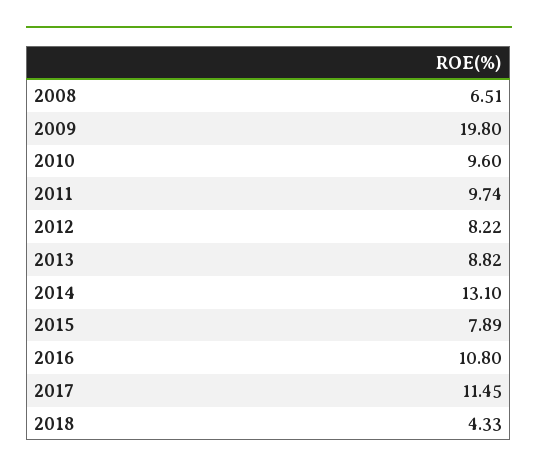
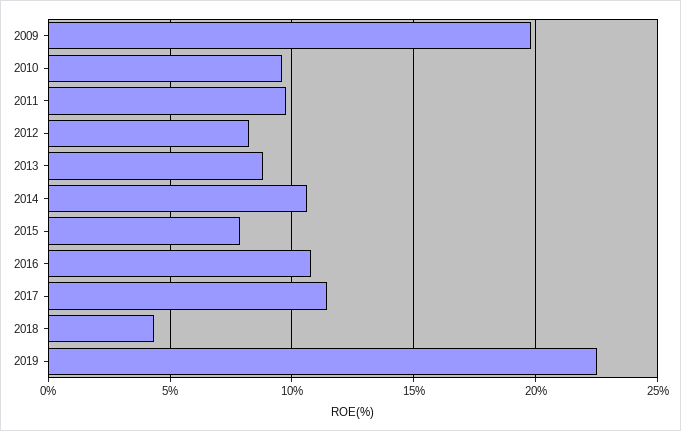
2008: 6.51 -> none
2014: 13.1 -> 10.5
2019: none -> 22.5

